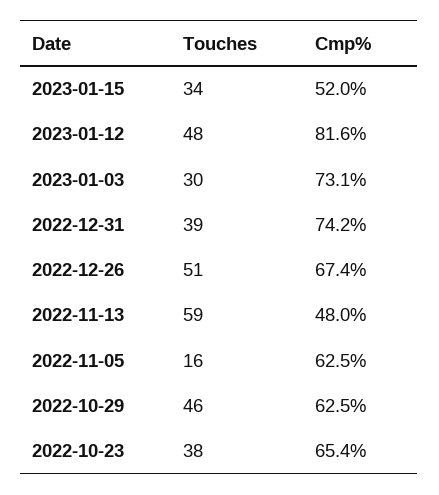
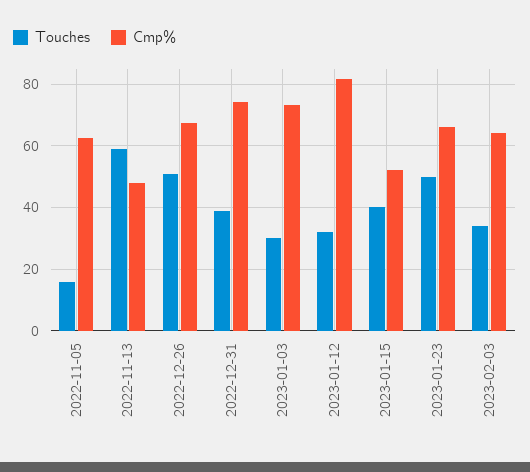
Touches, 2023-01-15: 34 -> 40
Touches, 2023-01-12: 48 -> 32
Touches, 2022-10-29: 46 -> none
Cmp%, 2022-10-29: 62.5 -> none
Touches, 2022-10-23: 38 -> none
Cmp%, 2022-10-23: 65.4 -> none
Touches, 2023-01-23: none -> 50
Cmp%, 2023-01-23: none -> 66
Touches, 2023-02-03: none -> 34
Cmp%, 2023-02-03: none -> 64

